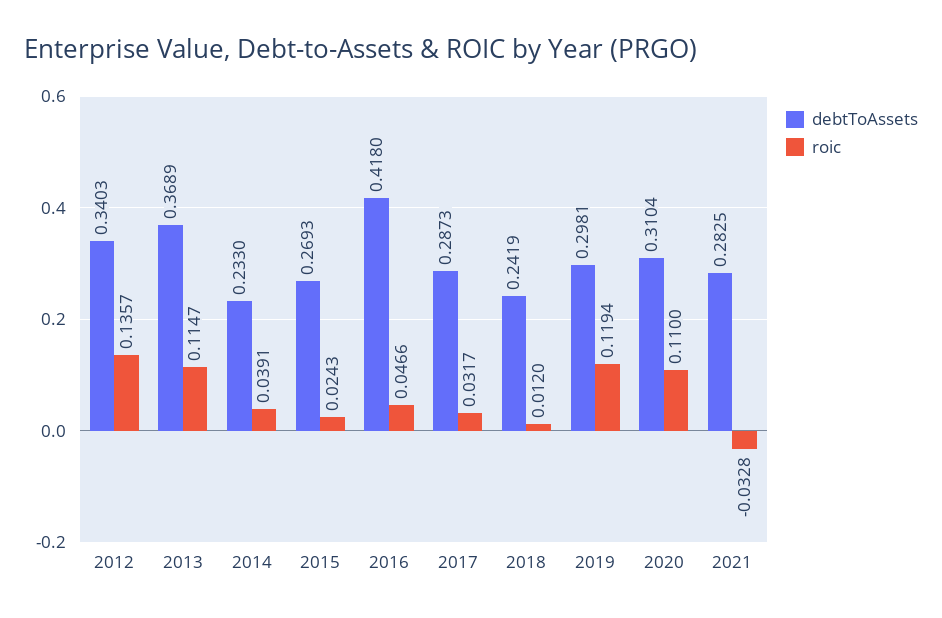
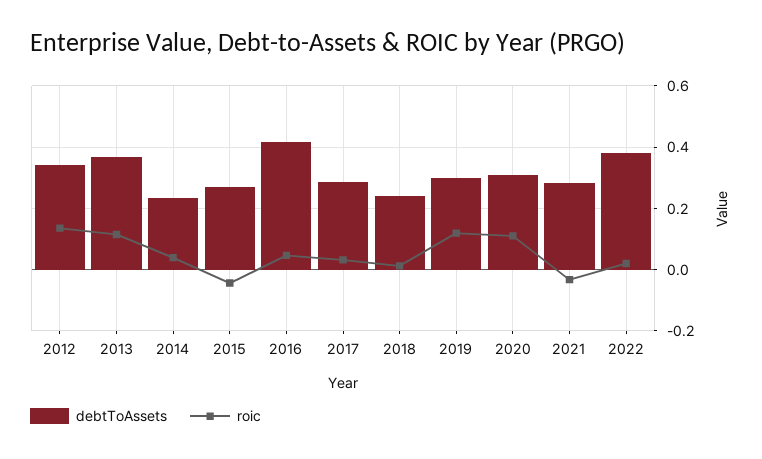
roic, 2015: 0.0243 -> -0.04
debtToAssets, 2022: none -> 0.38
roic, 2022: none -> 0.02

